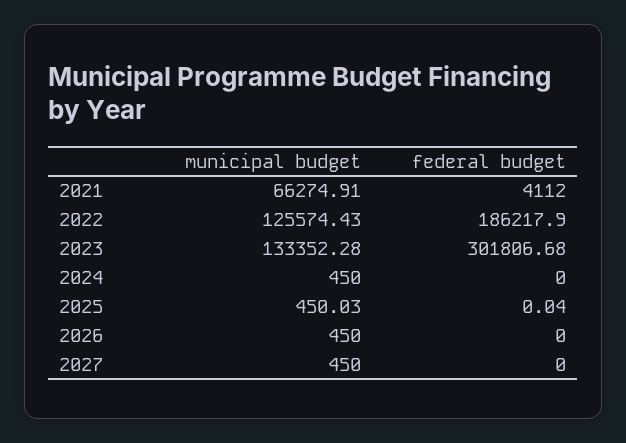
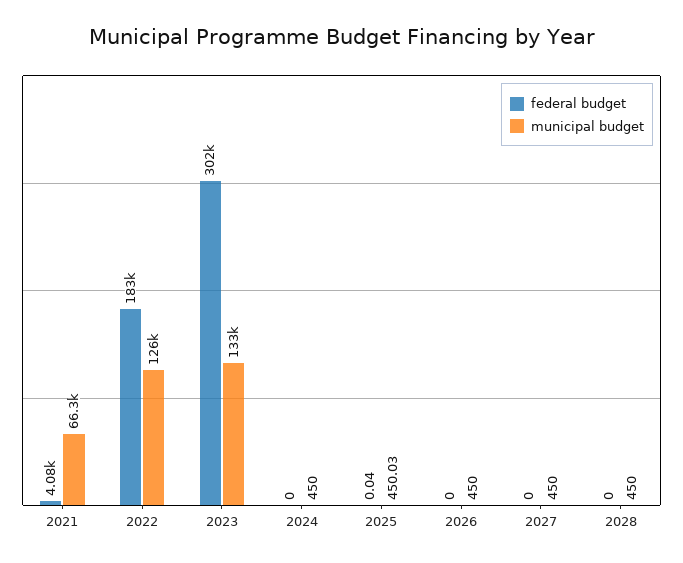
federal budget, 2021: 4112 -> 4080
federal budget, 2022: 186217.9 -> 183000
federal budget, 2028: none -> 0
municipal budget, 2028: none -> 450

